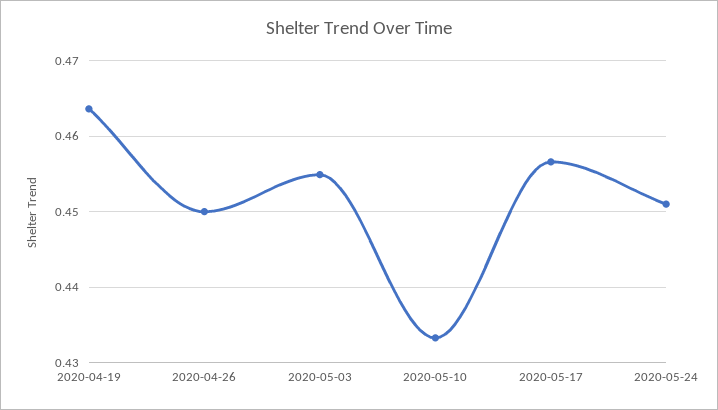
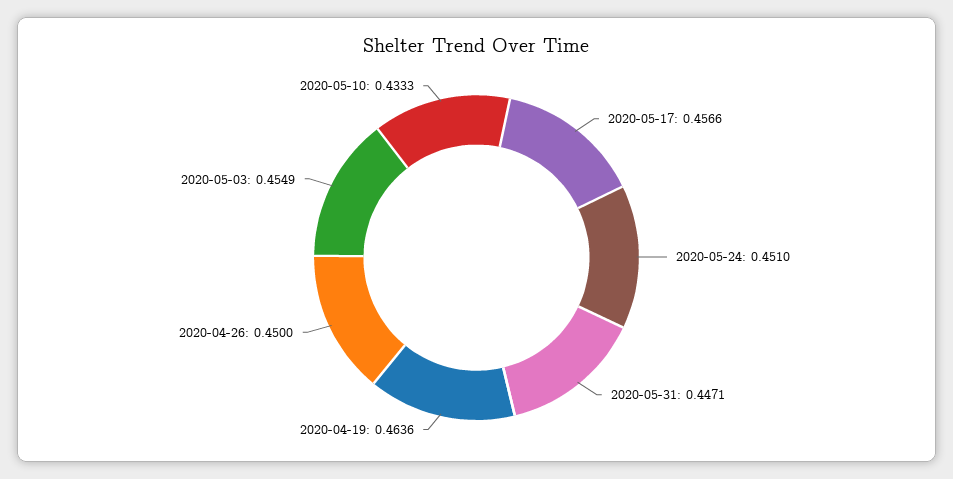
2020-05-31: none -> 0.4471

